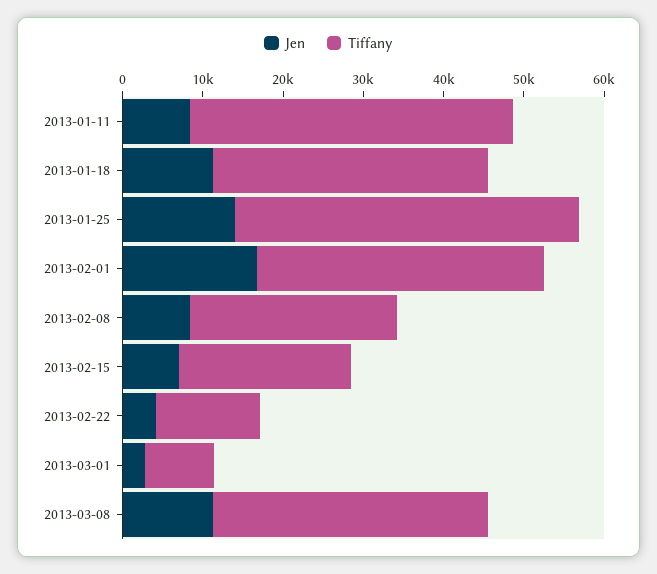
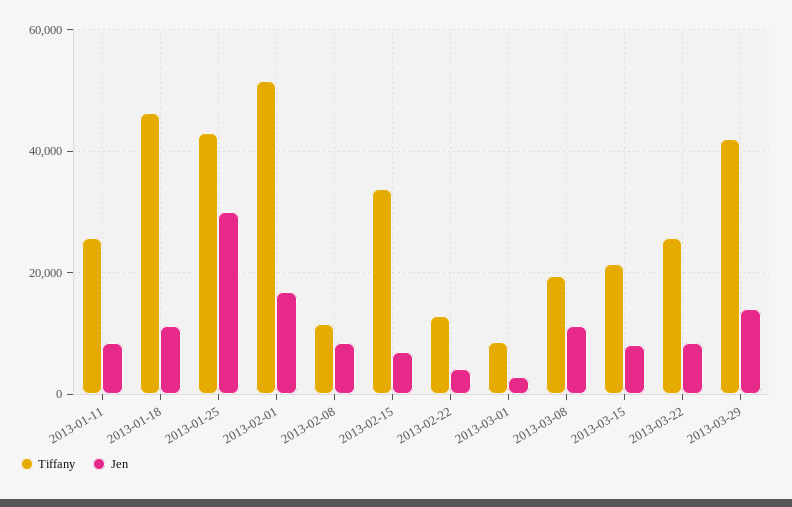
Tiffany, 2013-01-11: 40000 -> 26000
Tiffany, 2013-01-18: 34000 -> 46000
Jen, 2013-01-25: 14000 -> 30000
Tiffany, 2013-02-01: 36000 -> 52000
Tiffany, 2013-02-08: 26000 -> 12000
Tiffany, 2013-02-15: 22000 -> 34000
Tiffany, 2013-03-08: 34000 -> 20000
Tiffany, 2013-03-15: none -> 22000
Jen, 2013-03-15: none -> 8000
Tiffany, 2013-03-22: none -> 26000
Jen, 2013-03-22: none -> 8000
Tiffany, 2013-03-29: none -> 42000
Jen, 2013-03-29: none -> 14000

